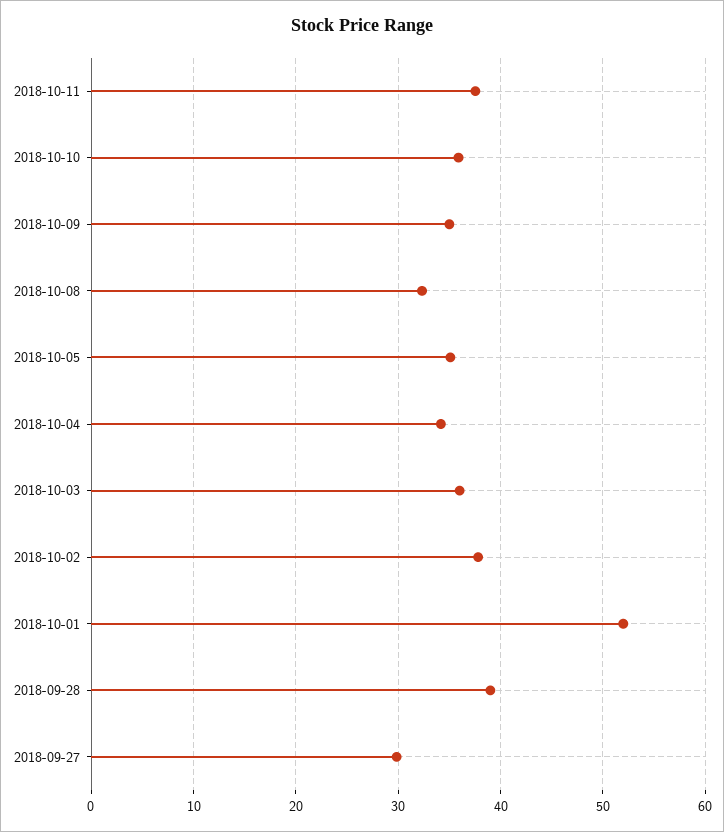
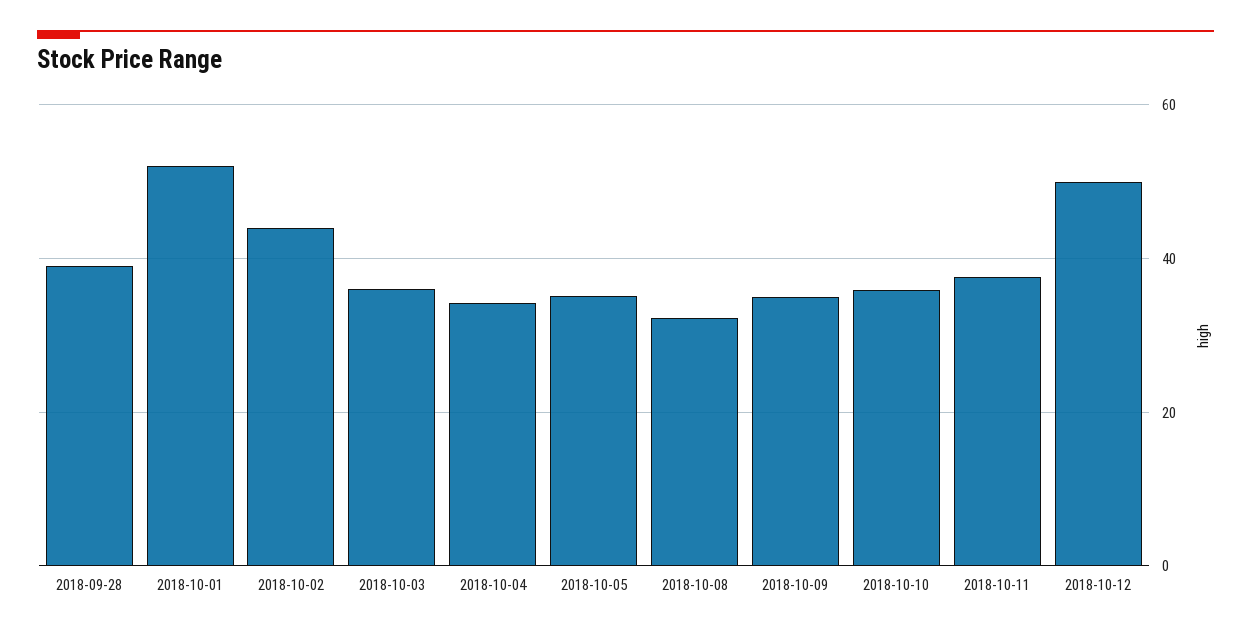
2018-10-02: 38 -> 44
2018-09-27: 30 -> none
2018-10-12: none -> 50

